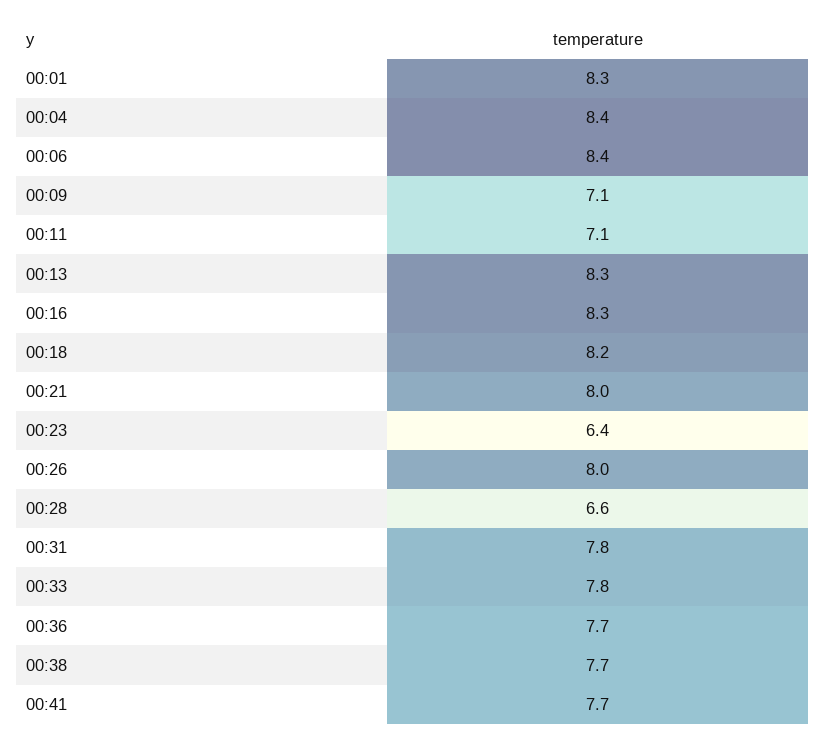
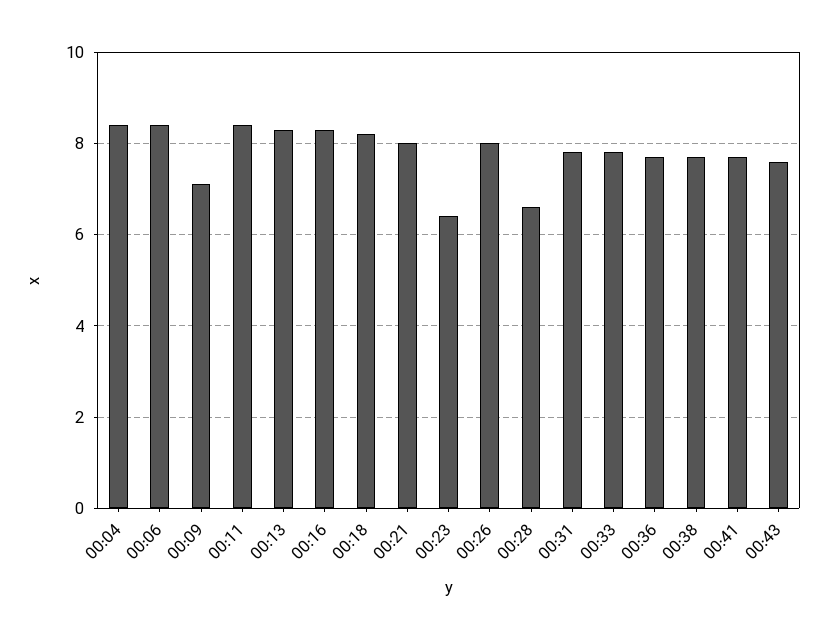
00:01: 8.3 -> none
00:11: 7.1 -> 8.5
00:43: none -> 7.5

